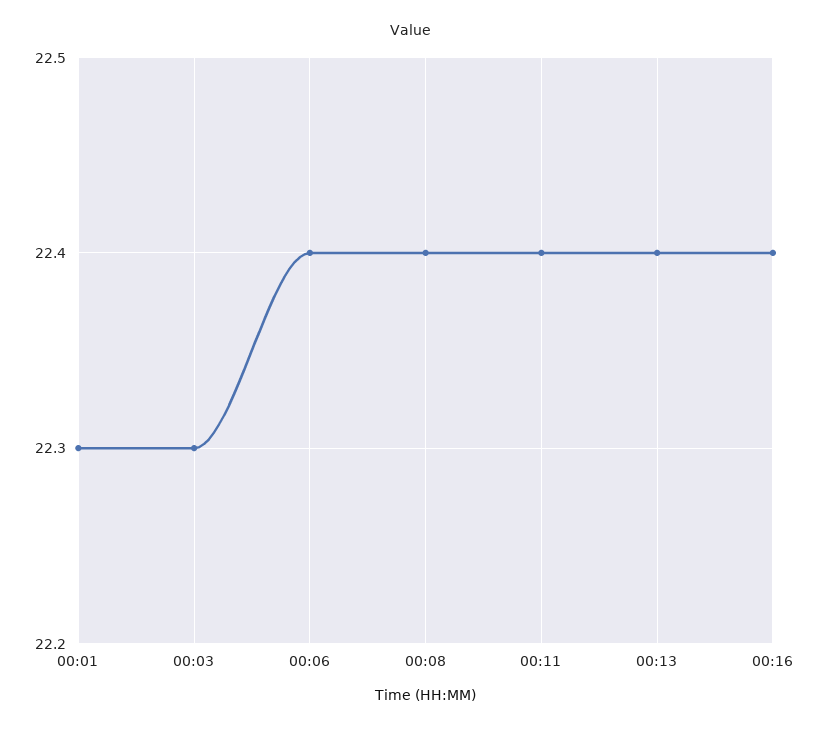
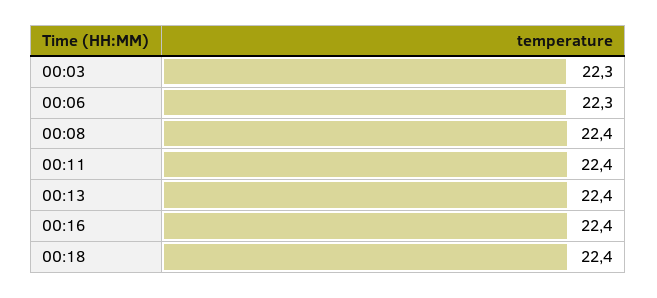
00:01: 22.3 -> none
00:06: 22.4 -> 22.3
00:18: none -> 22.4

